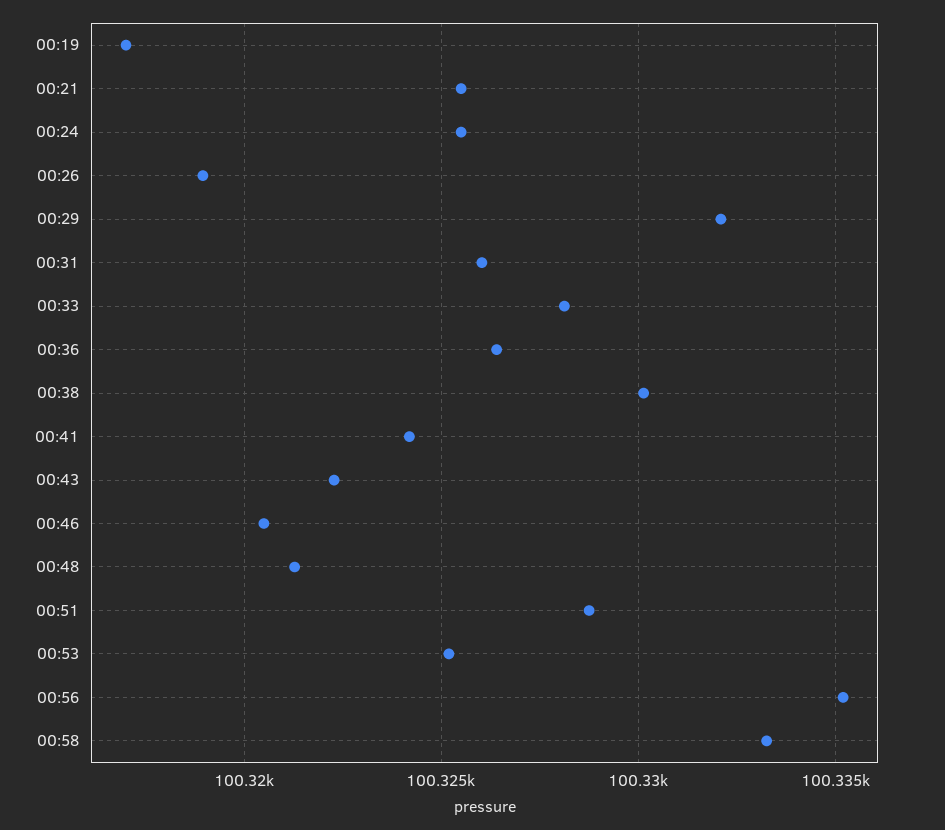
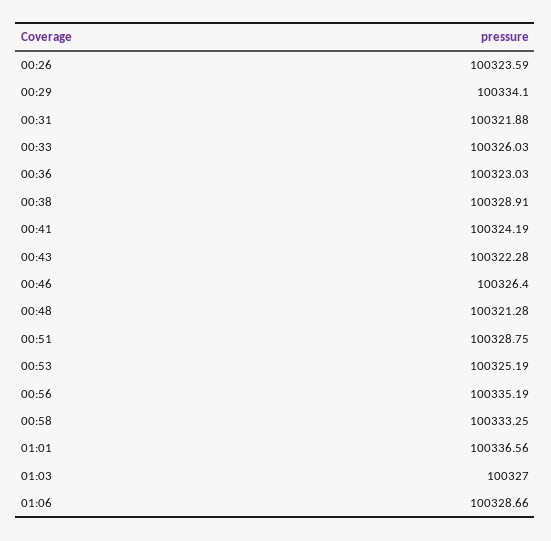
00:19: 100317 -> none
00:21: 100325.5 -> none
00:24: 100325.5 -> none
00:26: 100319 -> 100323.59
00:29: 100332 -> 100334.1
00:31: 100326 -> 100321.88
00:33: 100328 -> 100326.03
00:36: 100326.5 -> 100323.03
00:38: 100330 -> 100328.91
00:46: 100320.5 -> 100326.4
01:01: none -> 100336.56
01:03: none -> 100327
01:06: none -> 100328.66

